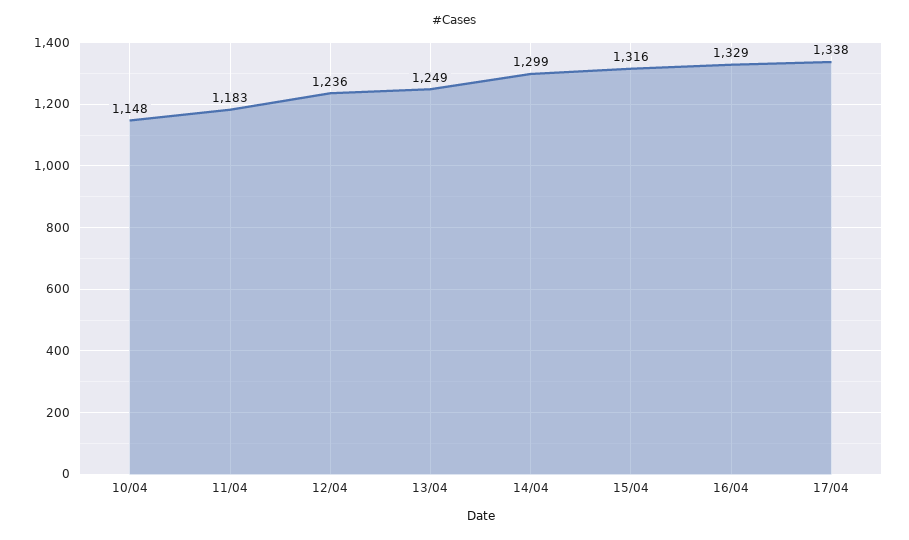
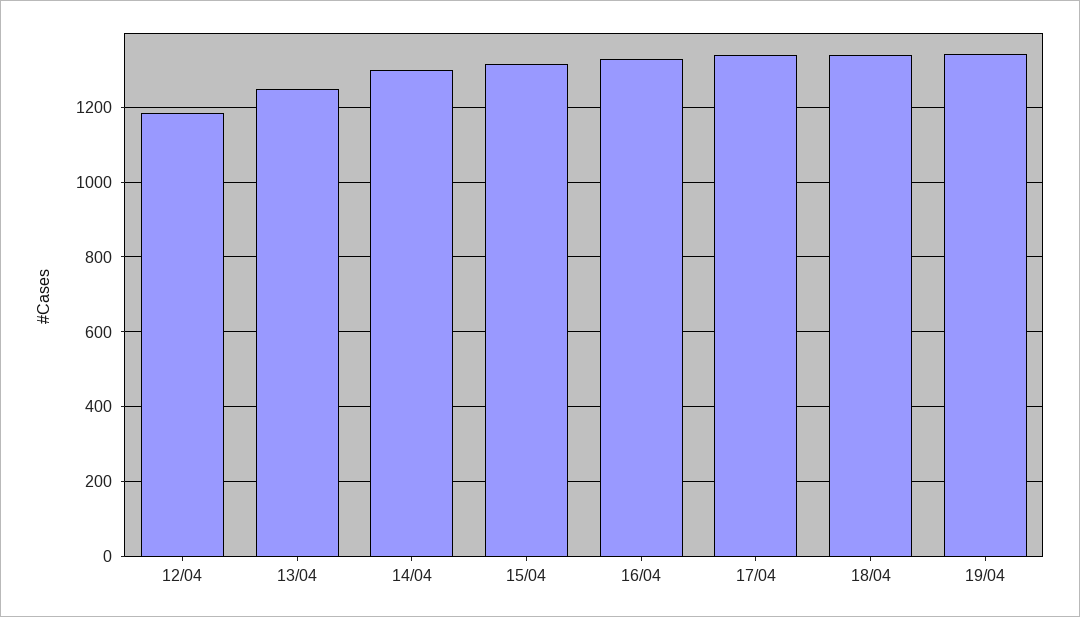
10/04: 1148 -> none
11/04: 1183 -> none
12/04: 1236 -> 1180
18/04: none -> 1340
19/04: none -> 1340

